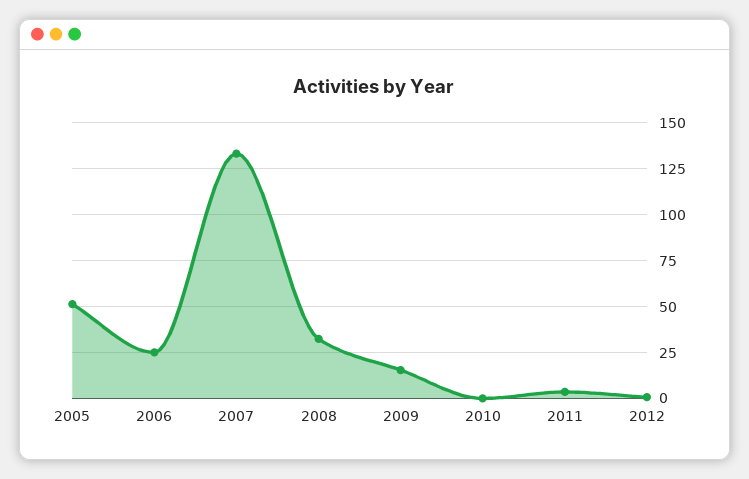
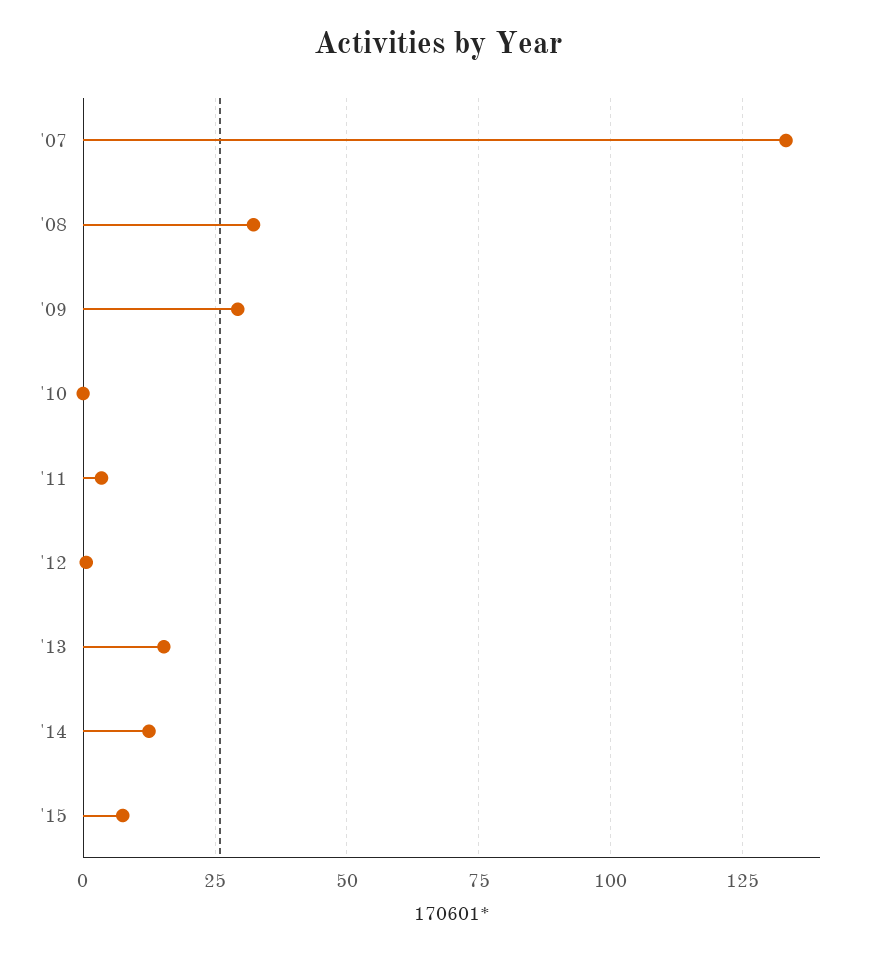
2005: 50 -> none
2006: 25 -> none
2009: 15 -> 30
'13: none -> 15
'14: none -> 12.5
'15: none -> 7.5

